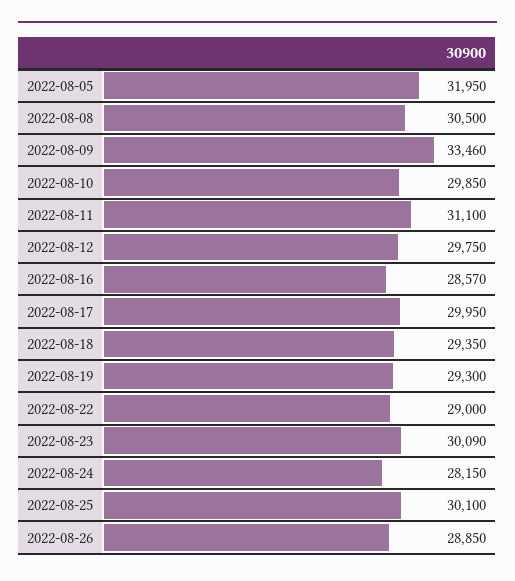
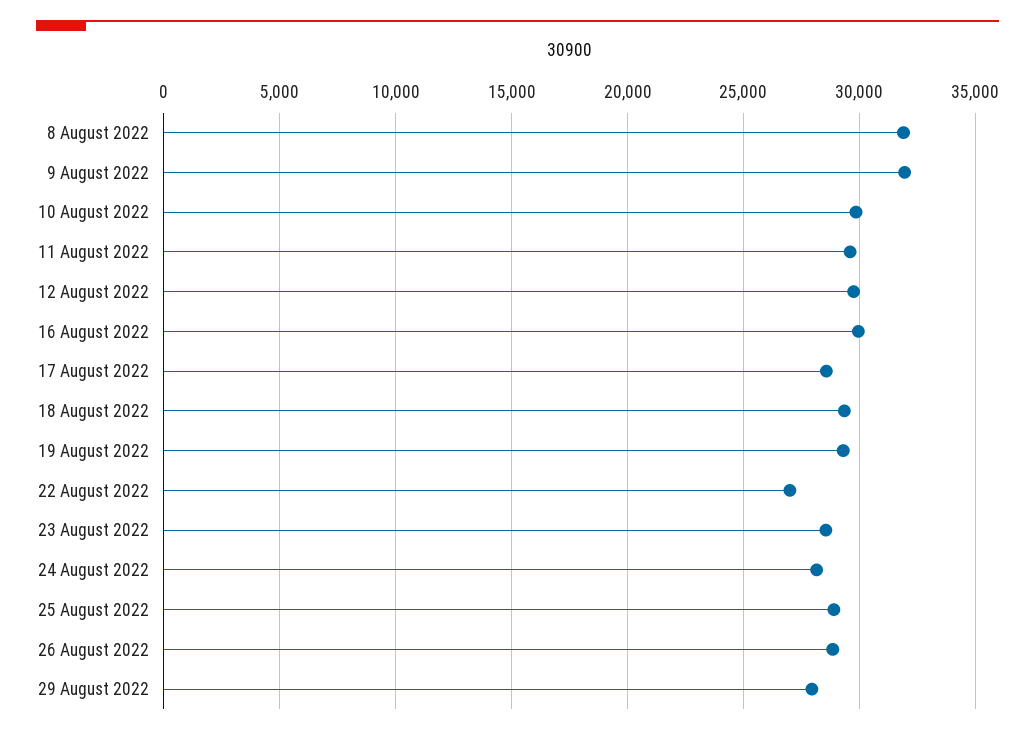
2022-08-05: 31950 -> none
2022-08-08: 30500 -> 32000
2022-08-09: 33460 -> 32000
2022-08-11: 31100 -> 29500
2022-08-16: 28570 -> 30000
2022-08-17: 29950 -> 28500
2022-08-22: 29000 -> 27000
2022-08-23: 30090 -> 28500
2022-08-25: 30100 -> 29000
29 August 2022: none -> 28000

